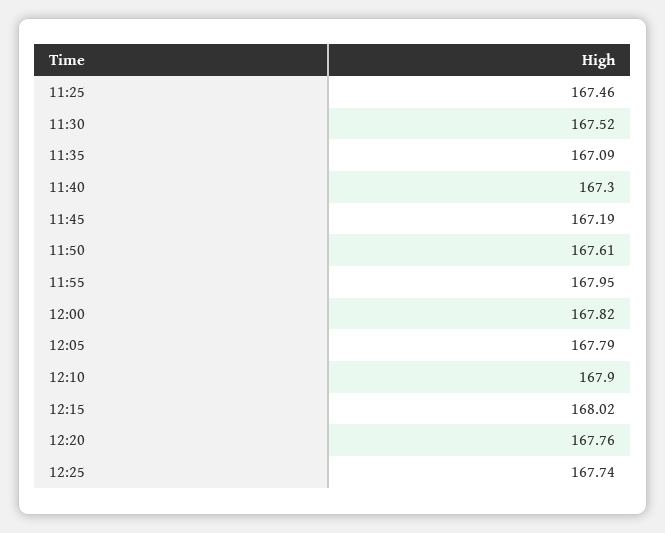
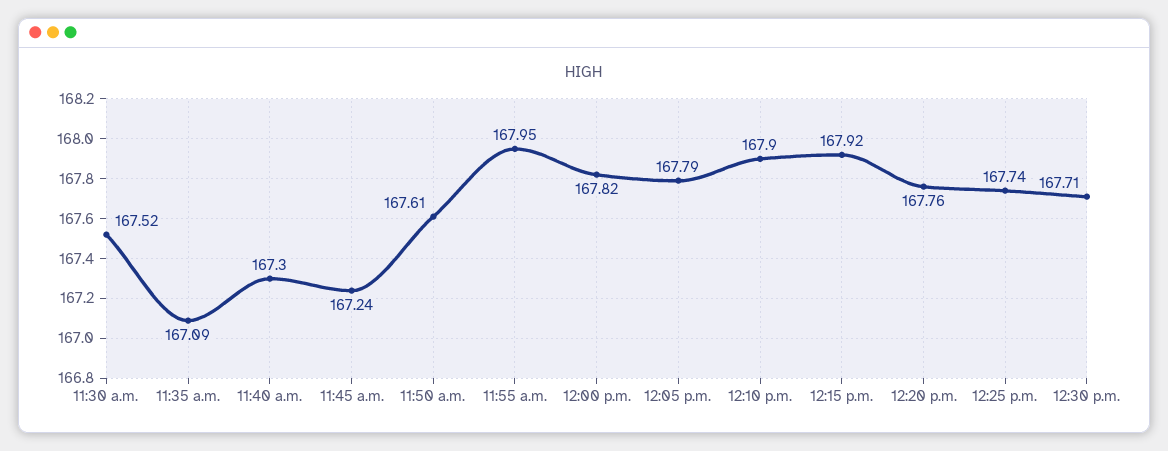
11:25: 167.46 -> none
11:45: 167.19 -> 167.24
12:15: 168.02 -> 167.92
12:30 p.m.: none -> 167.71

